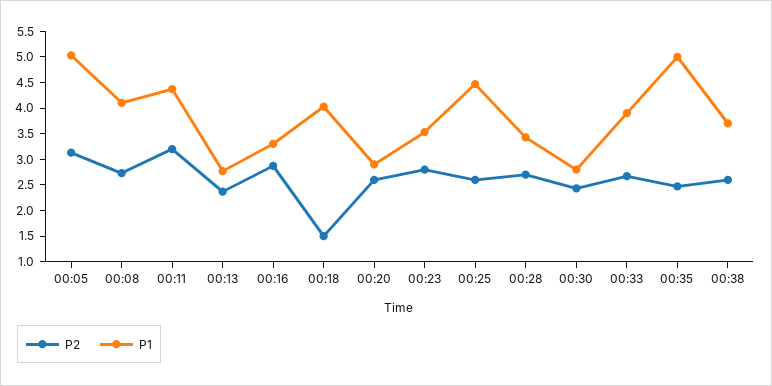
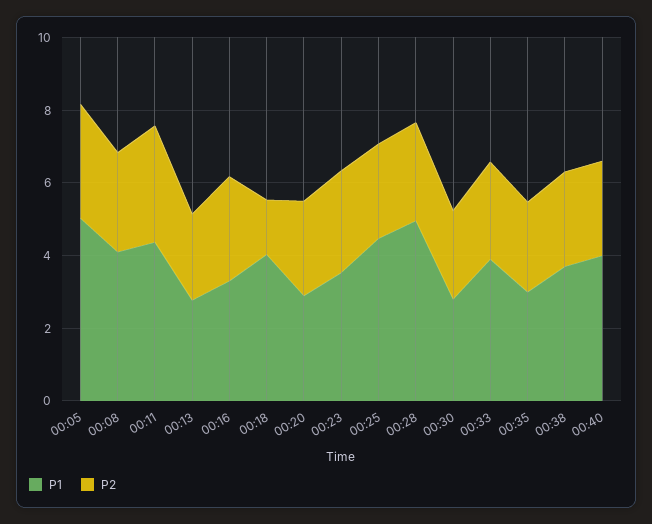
P1, 00:28: 3.5 -> 5
P1, 00:35: 5 -> 3
P1, 00:40: none -> 4
P2, 00:40: none -> 2.5

